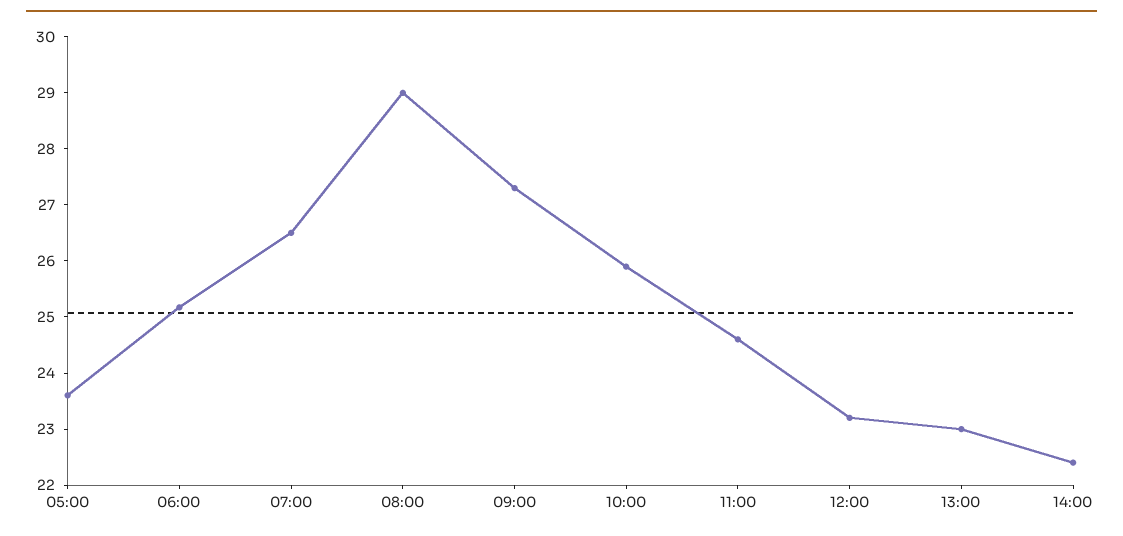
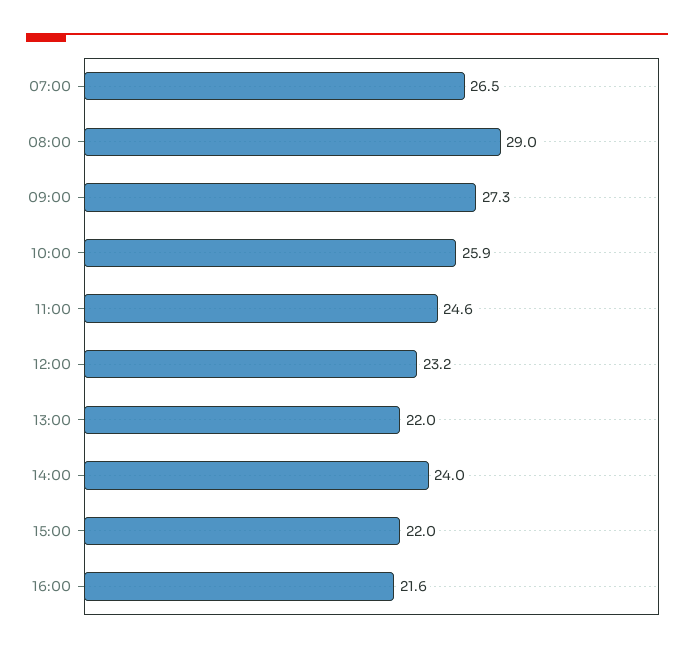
05:00: 23.6 -> none
06:00: 25.2 -> none
13:00: 23 -> 22
14:00: 22.4 -> 24
15:00: none -> 22
16:00: none -> 21.6

